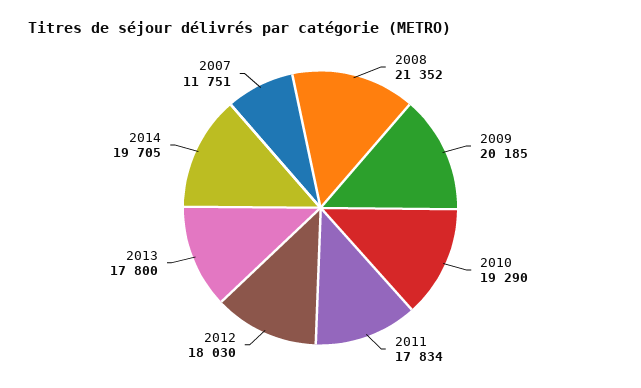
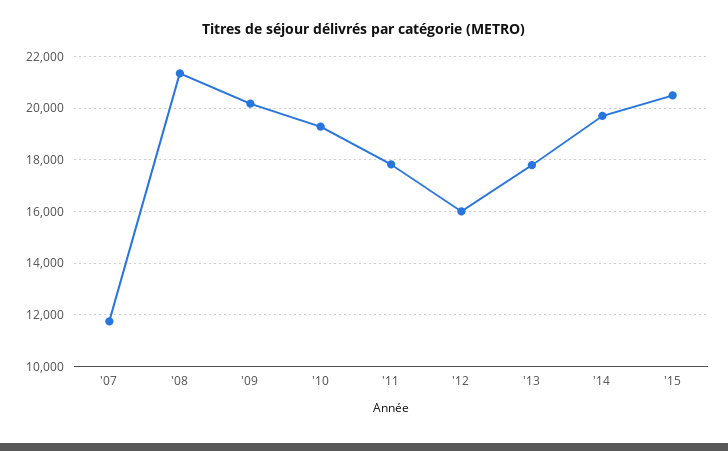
2012: 18030 -> 16000
'15: none -> 20500

